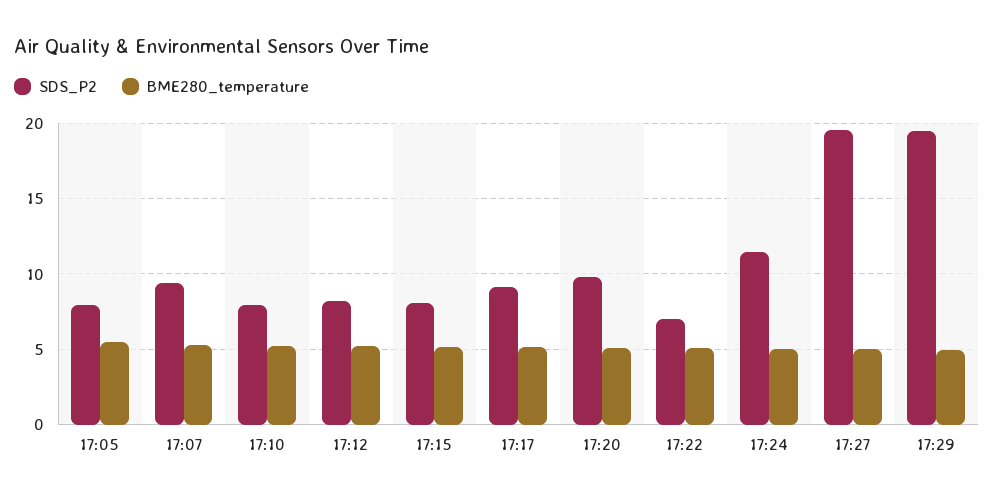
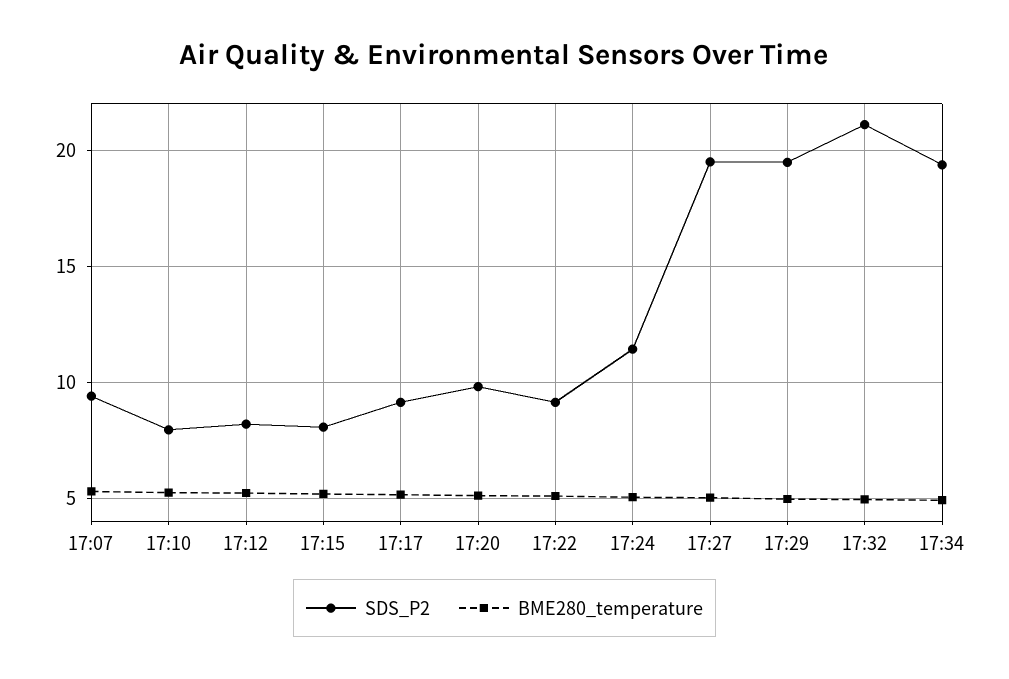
SDS_P2, 17:05: 8 -> none
BME280_temperature, 17:05: 5.5 -> none
SDS_P2, 17:22: 7 -> 9
SDS_P2, 17:32: none -> 21
BME280_temperature, 17:32: none -> 5
SDS_P2, 17:34: none -> 19.5
BME280_temperature, 17:34: none -> 5

